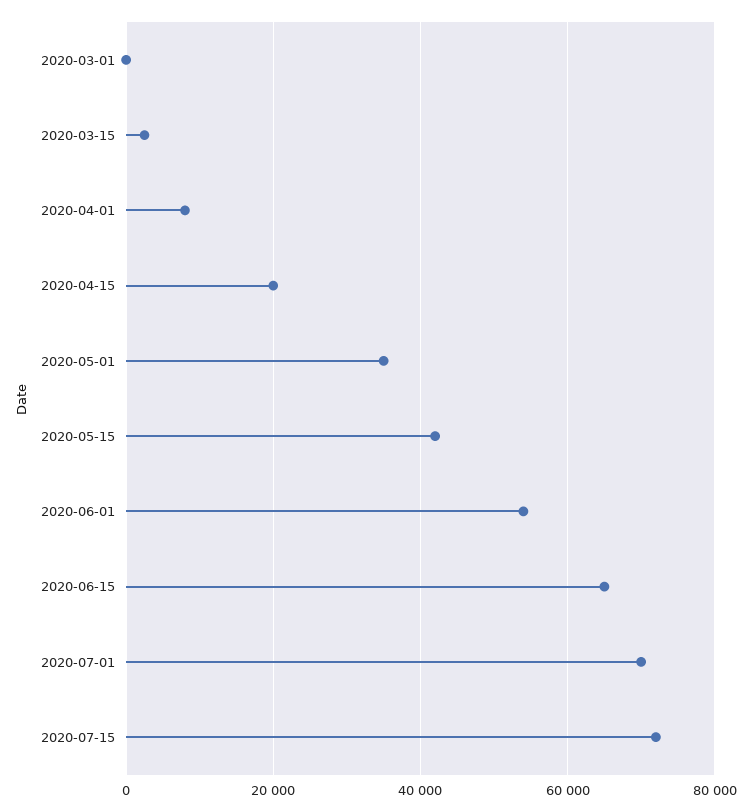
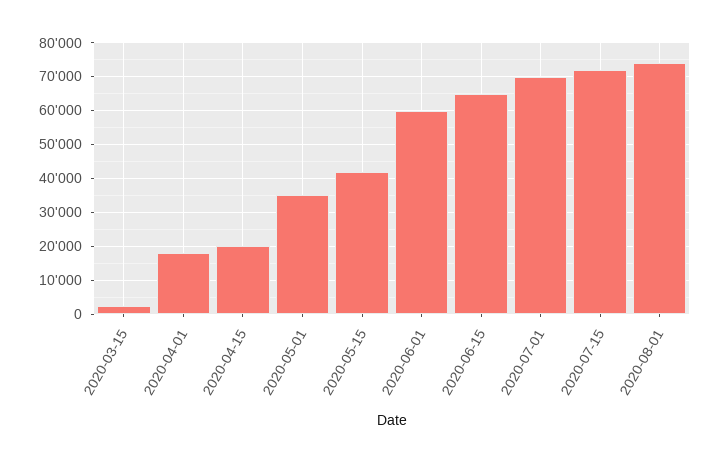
2020-03-01: 0 -> none
2020-04-01: 8000 -> 18000
2020-06-01: 54000 -> 60000
2020-08-01: none -> 74000

